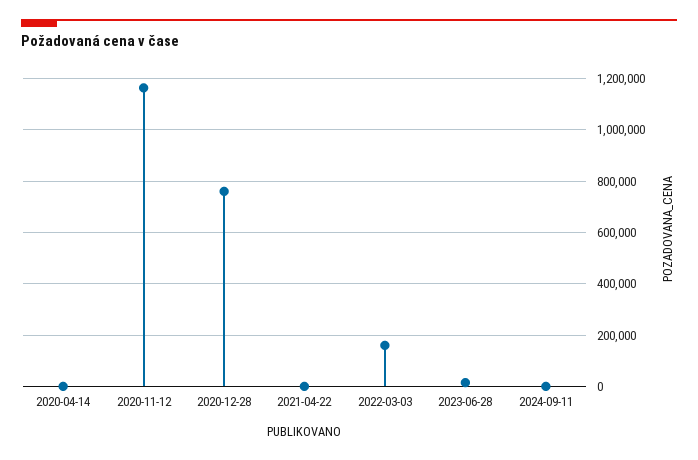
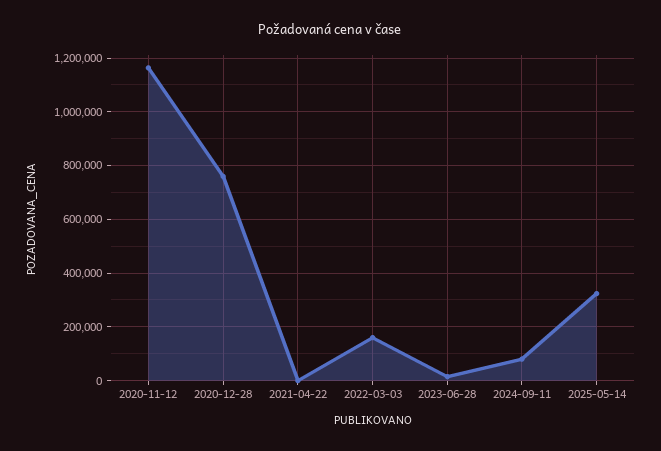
2020-04-14: 0 -> none
2024-09-11: 0 -> 75000
2025-05-14: none -> 325000

